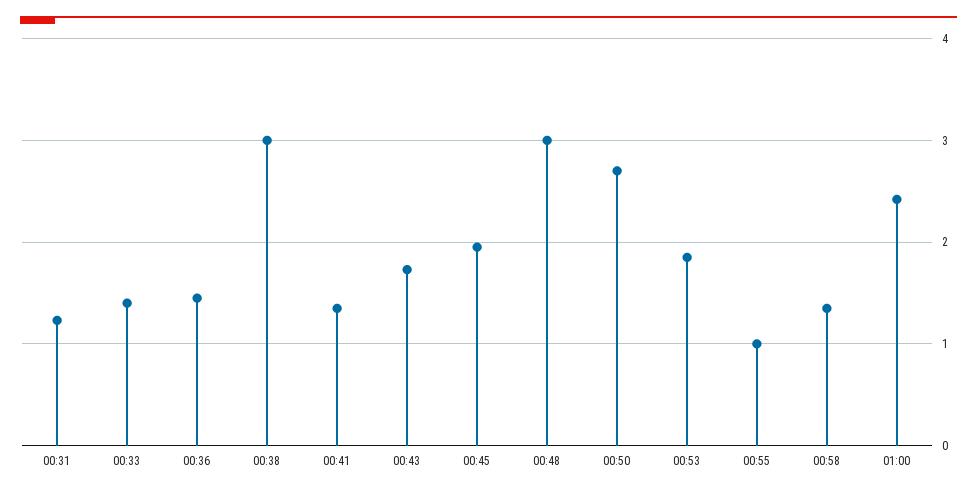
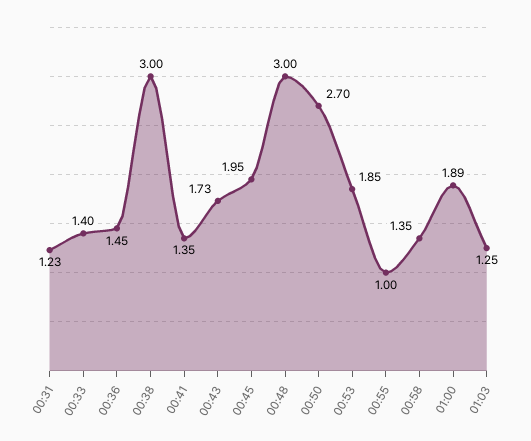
01:00: 2.4 -> 1.89
01:03: none -> 1.25

